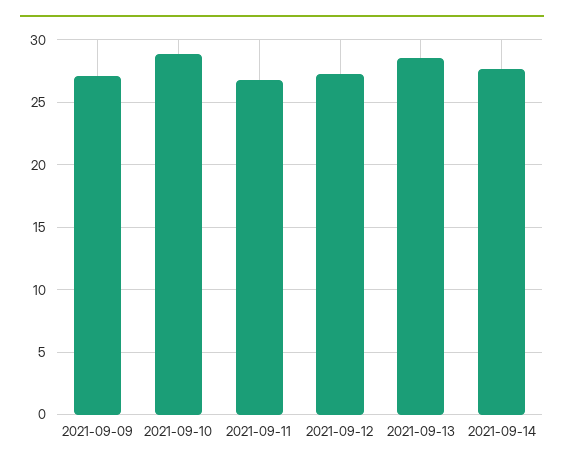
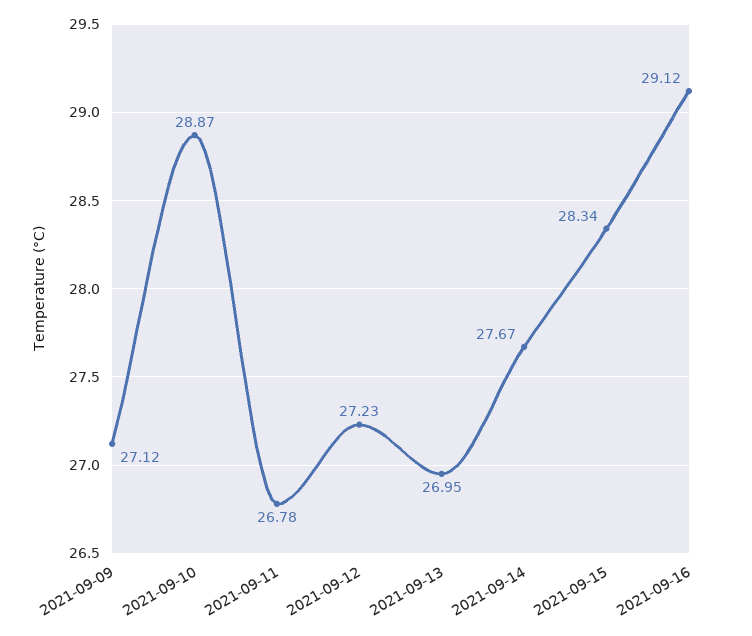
2021-09-13: 28.5 -> 26.95
2021-09-15: none -> 28.34
2021-09-16: none -> 29.12

